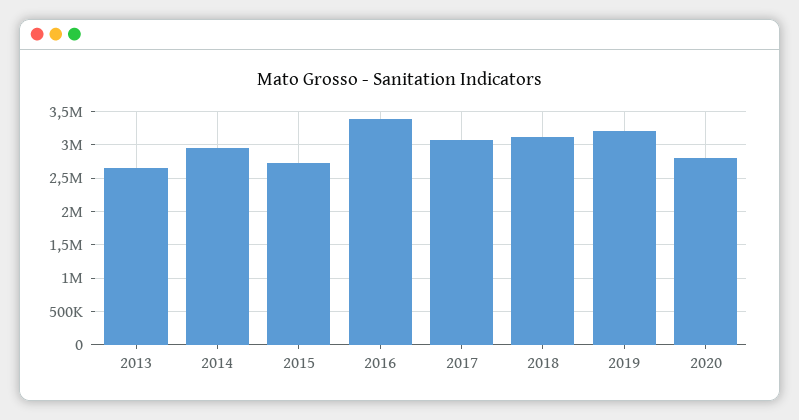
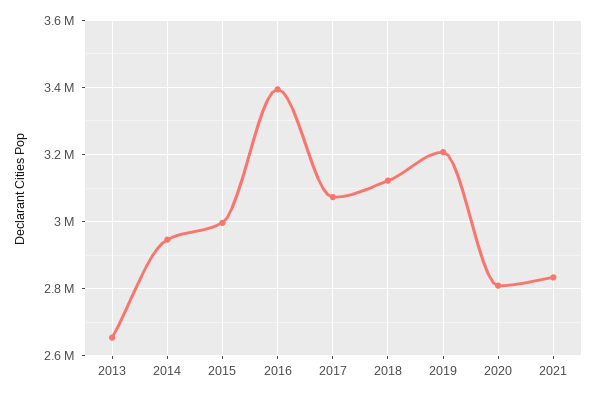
2015: 2700000 -> 3000000
2021: none -> 2840000

